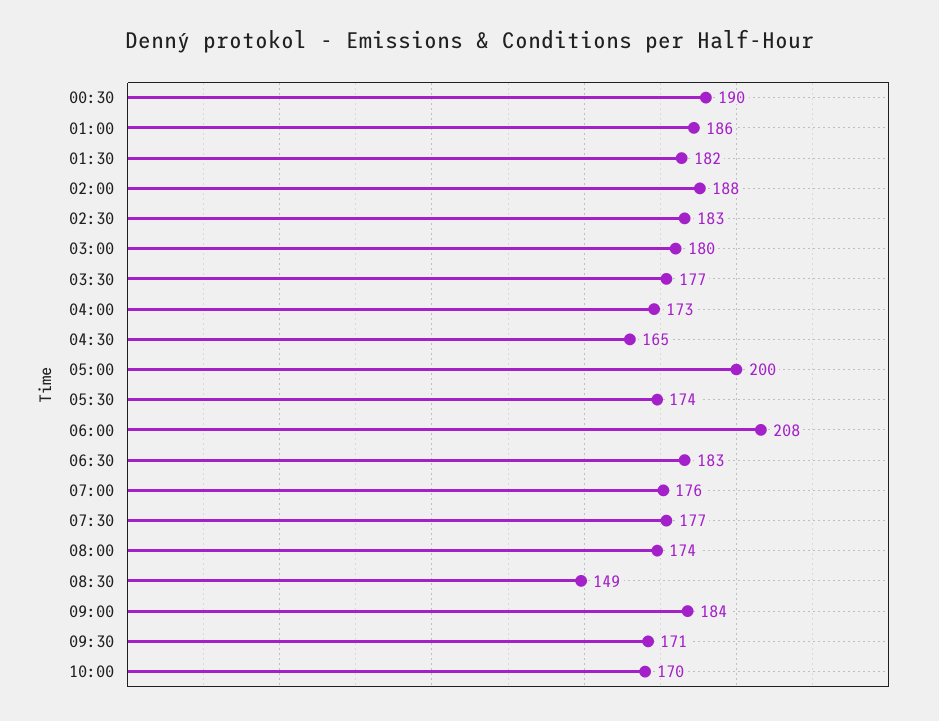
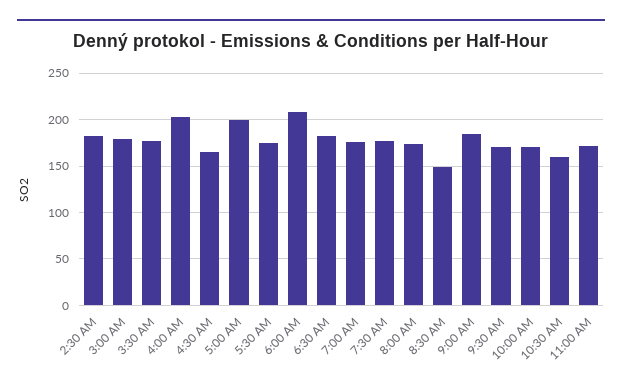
00:30: 190 -> none
01:00: 186 -> none
01:30: 182 -> none
02:00: 188 -> none
04:00: 173 -> 200
10:30 AM: none -> 160
11:00 AM: none -> 170

